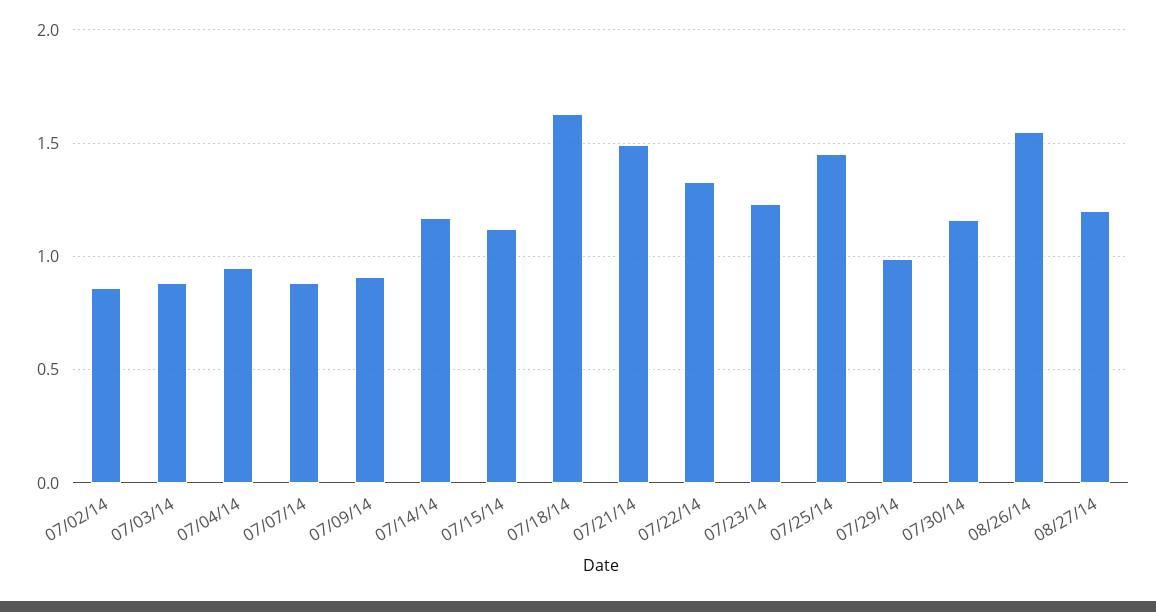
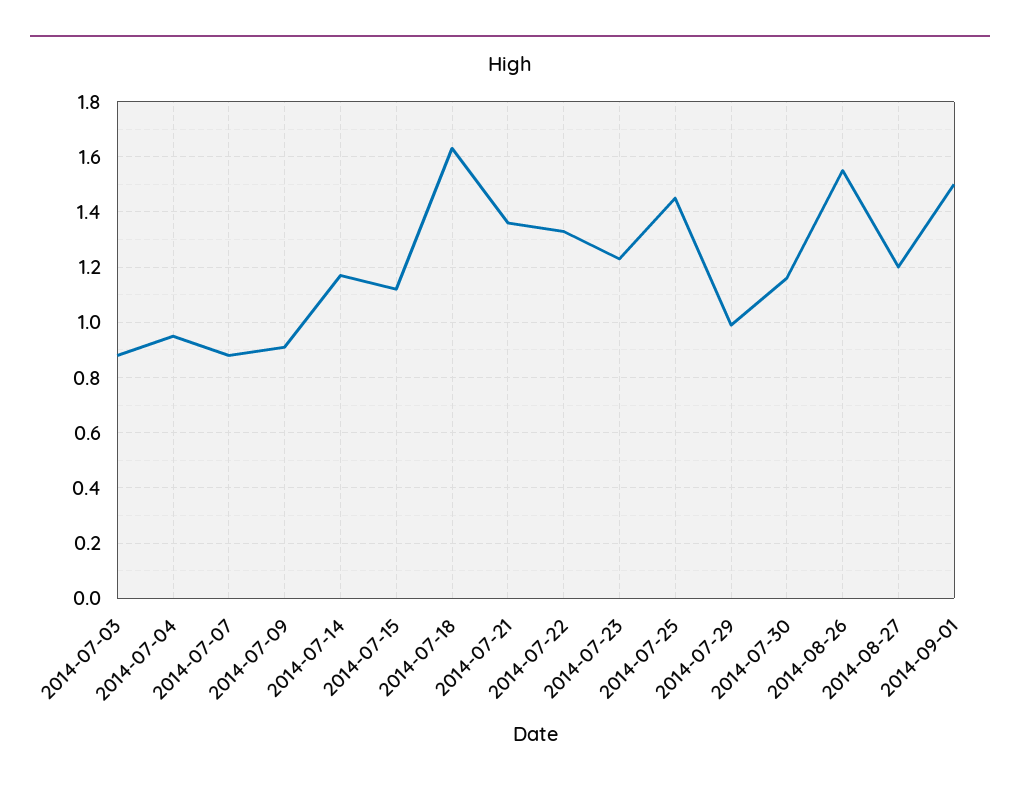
07/02/14: 0.85 -> none
07/21/14: 1.5 -> 1.35
2014-09-01: none -> 1.5

